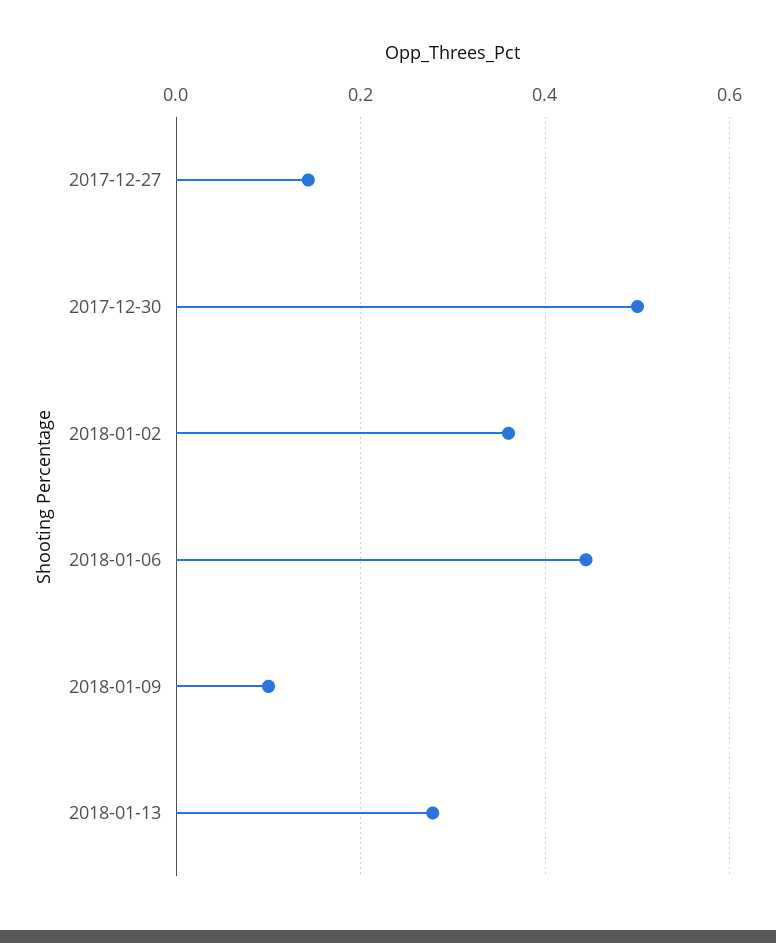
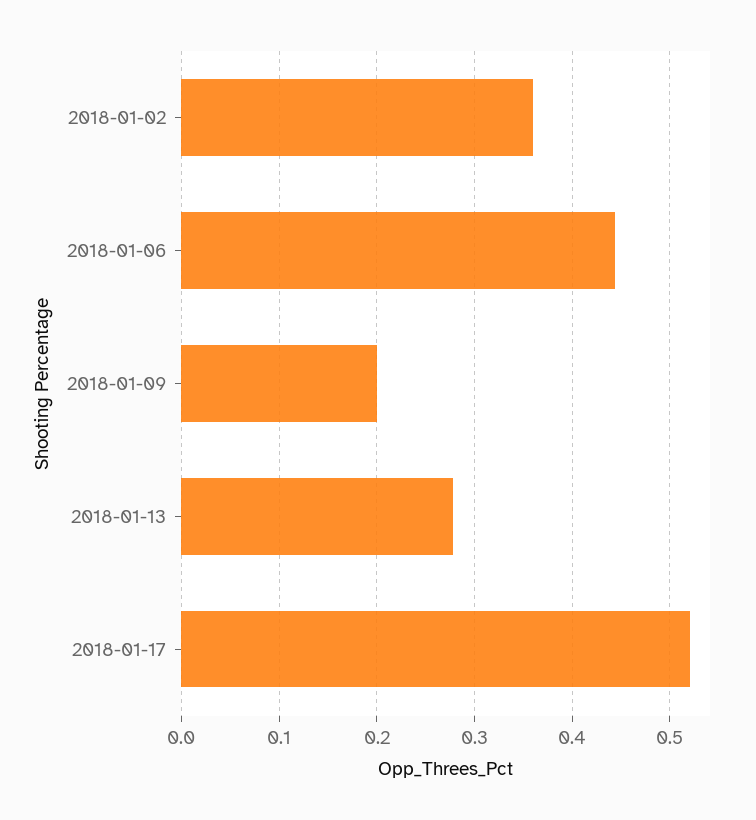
2017-12-27: 0.14 -> none
2017-12-30: 0.5 -> none
2018-01-09: 0.1 -> 0.2
2018-01-17: none -> 0.52

